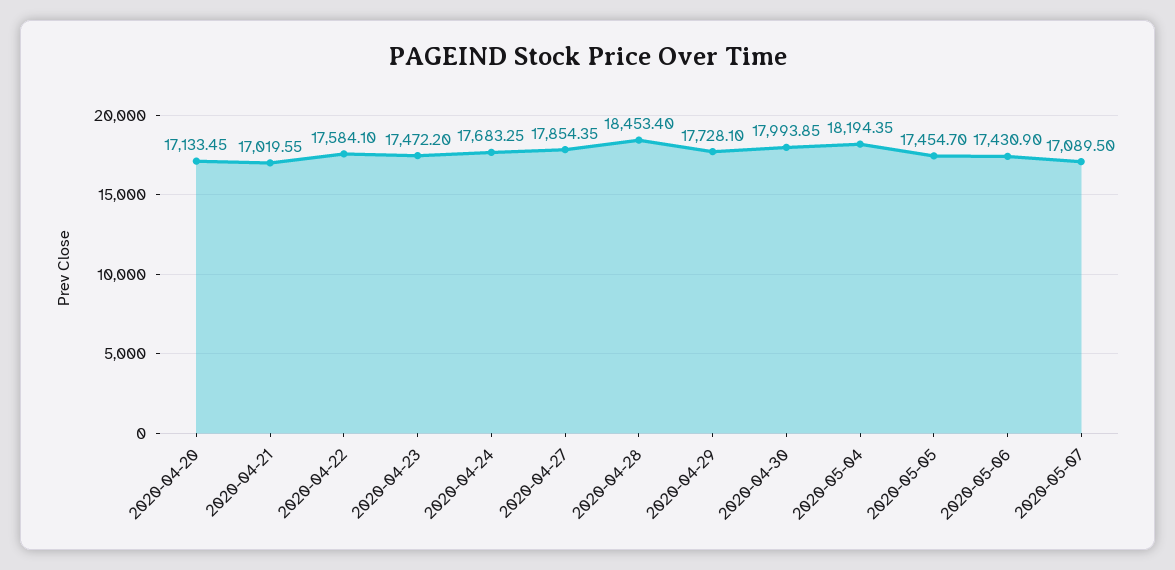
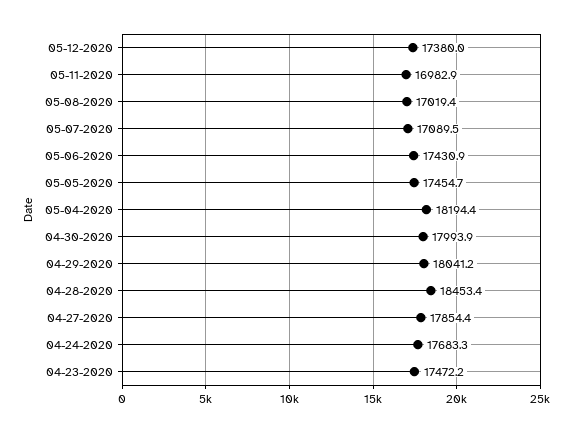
2020-04-20: 17133.45 -> none
2020-04-21: 17019.55 -> none
2020-04-22: 17584.1 -> none
2020-04-29: 17728.1 -> 18041.2
05-12-2020: none -> 17380
05-11-2020: none -> 16982.9
05-08-2020: none -> 17019.4

